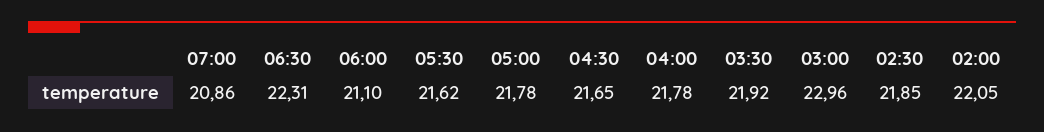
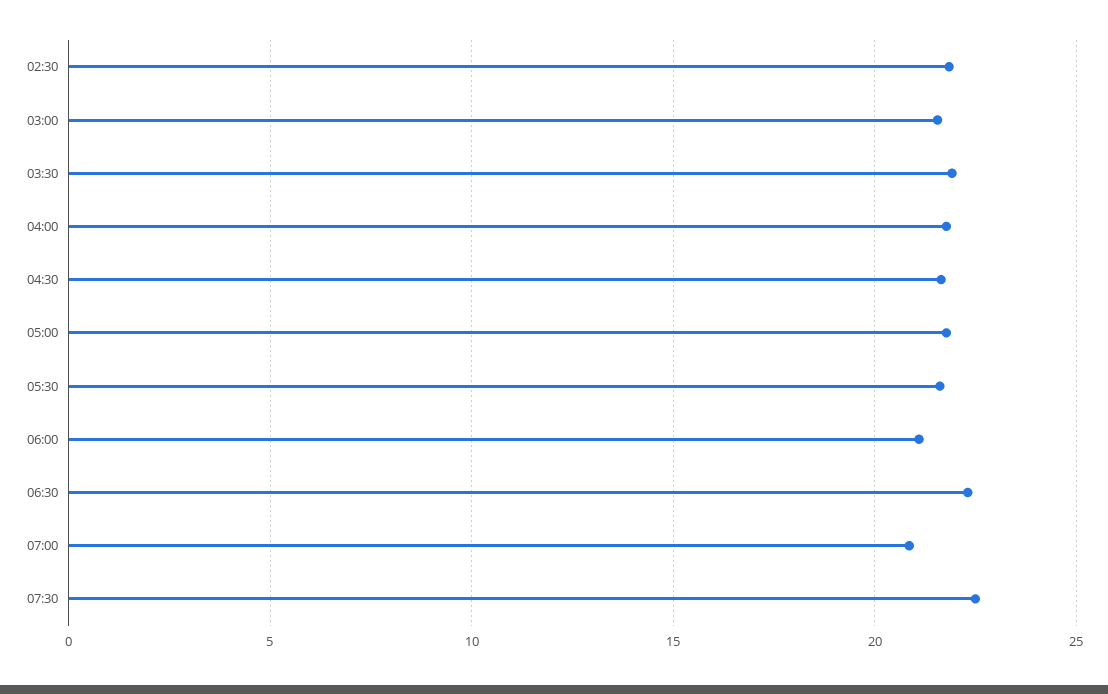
03:00: 22.96 -> 21.5
02:00: 22.05 -> none
07:30: none -> 22.5

